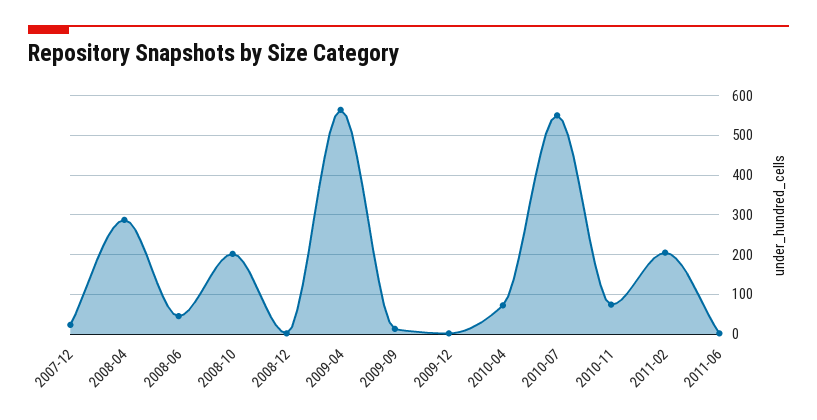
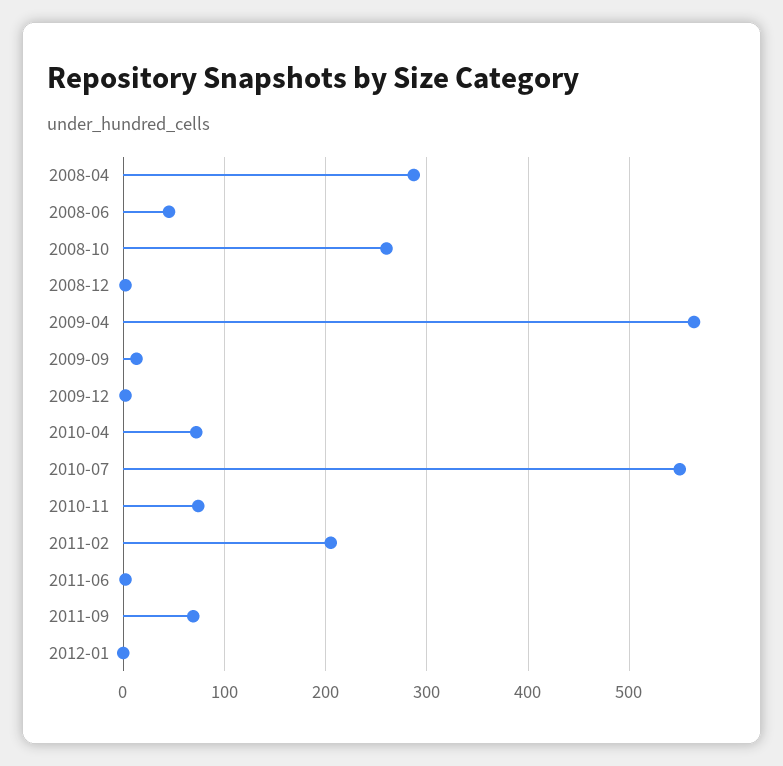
2007-12: 20 -> none
2008-10: 200 -> 260
2011-09: none -> 70
2012-01: none -> 0

